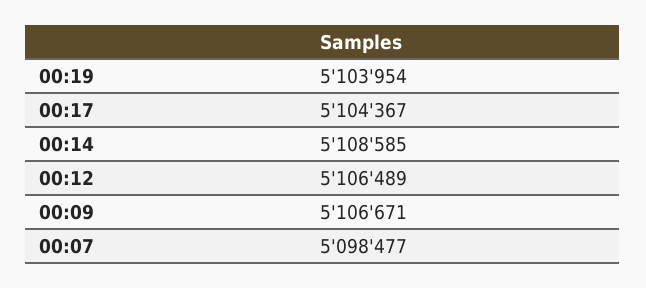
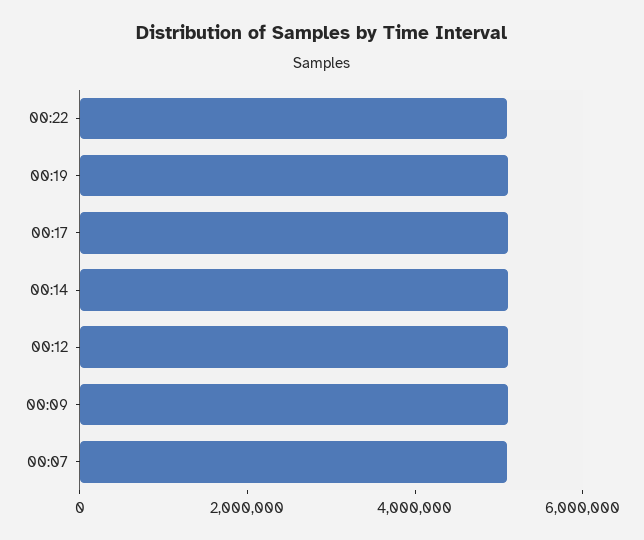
00:22: none -> 5000000

